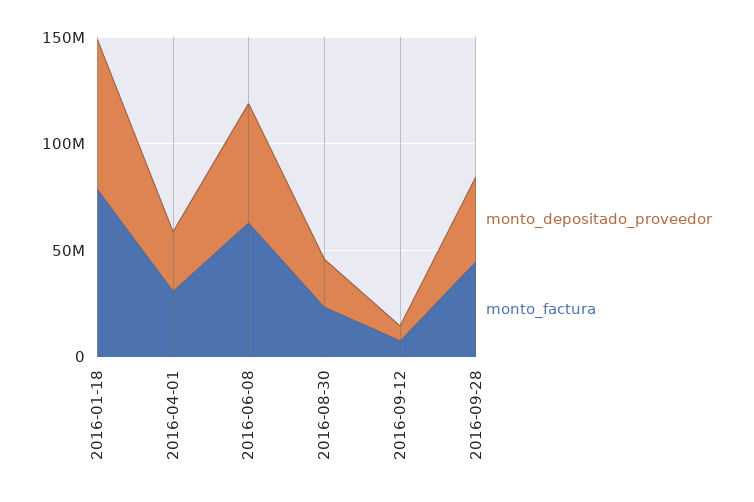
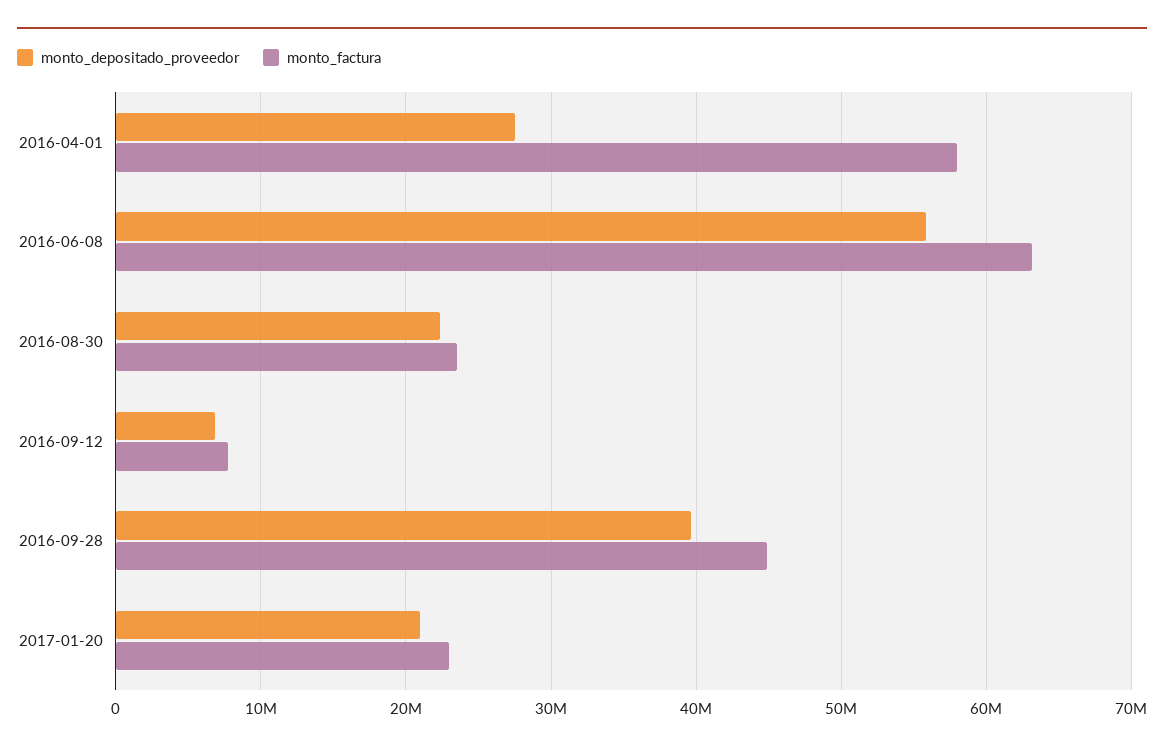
monto_depositado_proveedor, 2016-01-18: 70000000 -> none
monto_factura, 2016-01-18: 80000000 -> none
monto_factura, 2016-04-01: 30000000 -> 58000000
monto_depositado_proveedor, 2017-01-20: none -> 21000000
monto_factura, 2017-01-20: none -> 23000000

